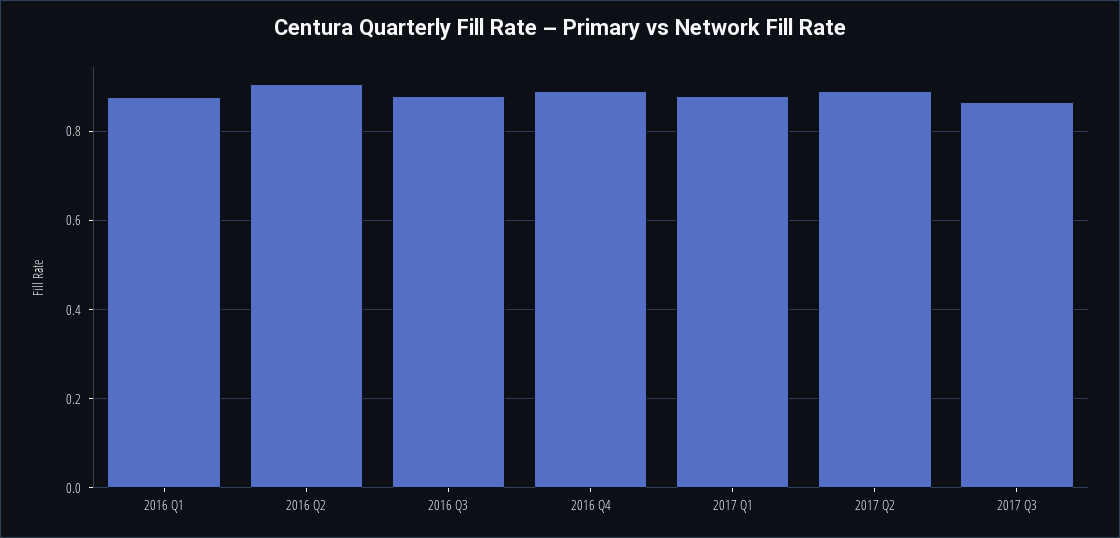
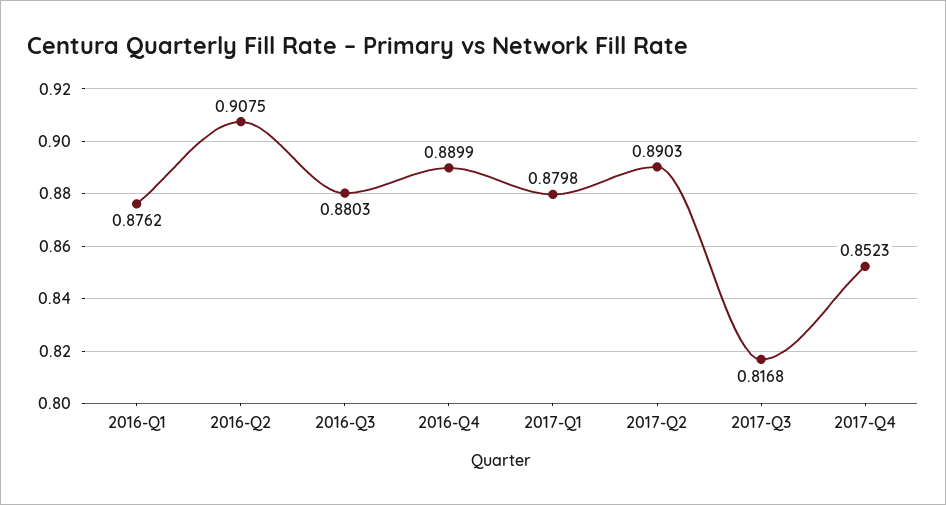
2017 Q3: 0.86 -> 0.8168
2017-Q4: none -> 0.8523

